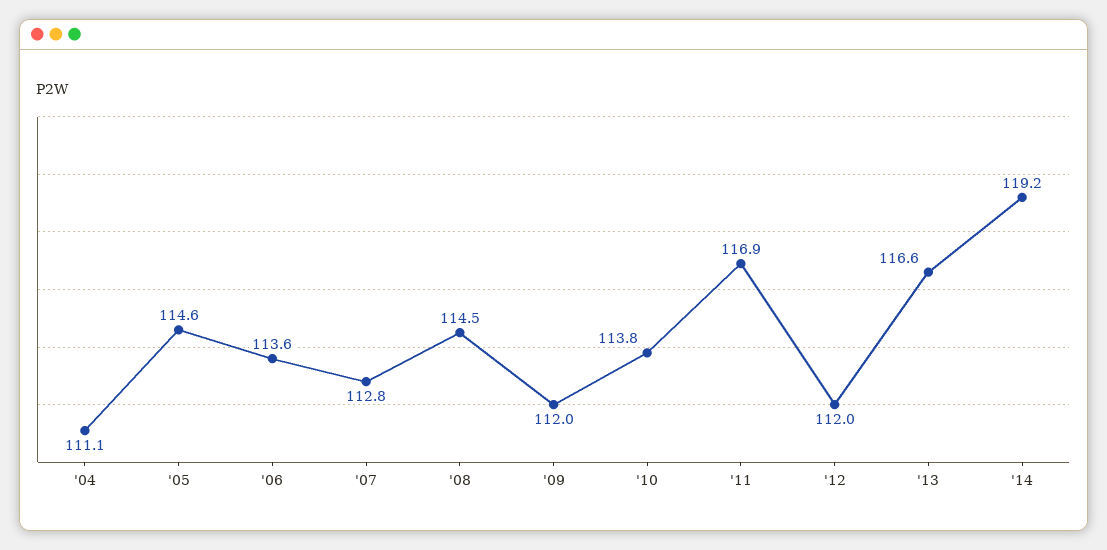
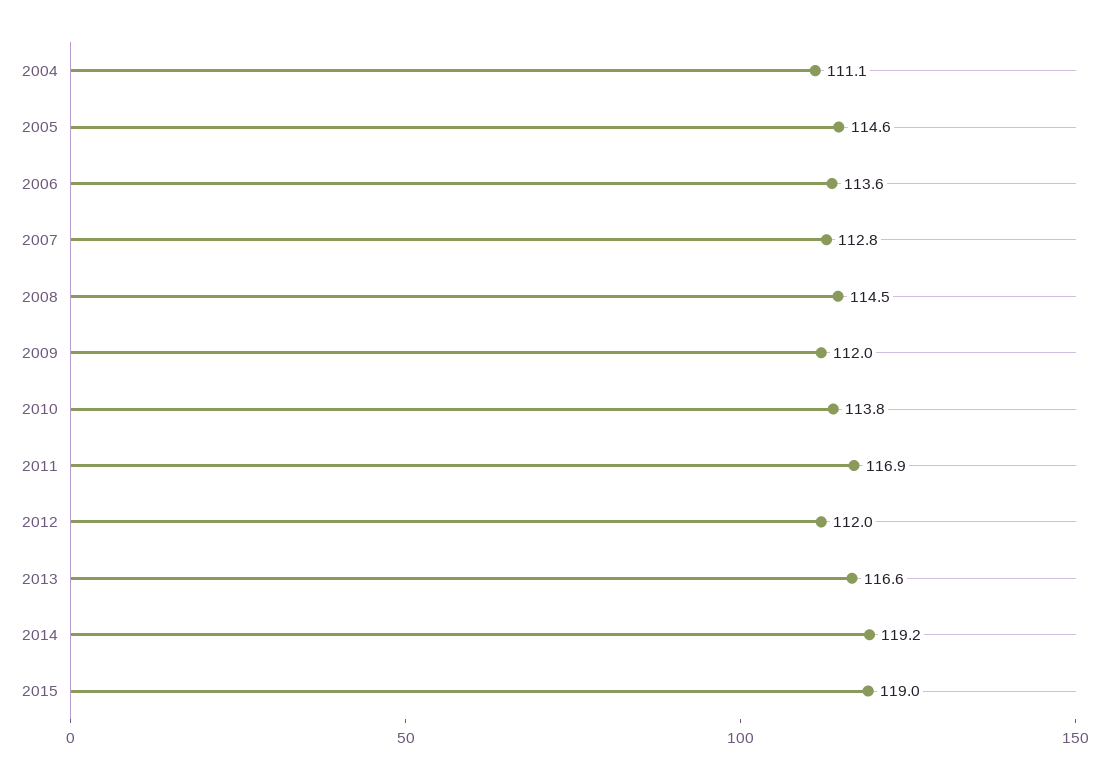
2015: none -> 119

